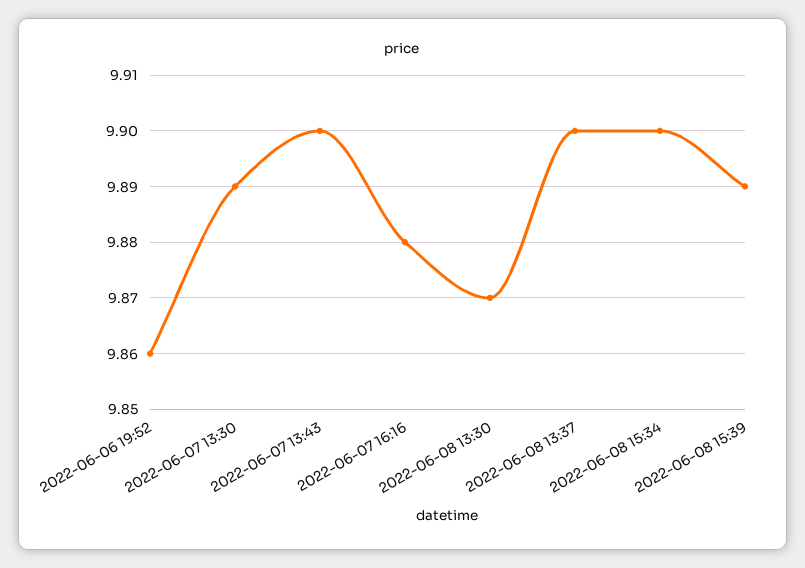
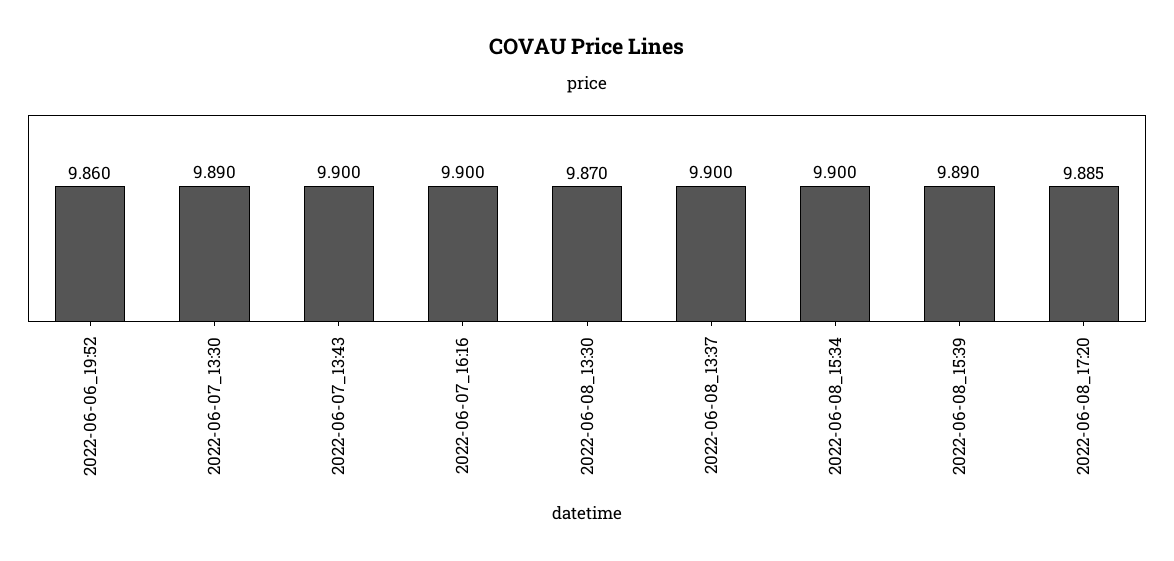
2022-06-07 16:16: 9.88 -> 9.9
2022-06-08_17:20: none -> 9.885

